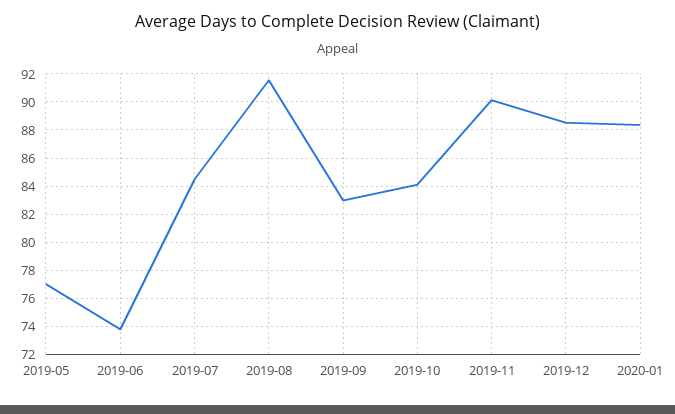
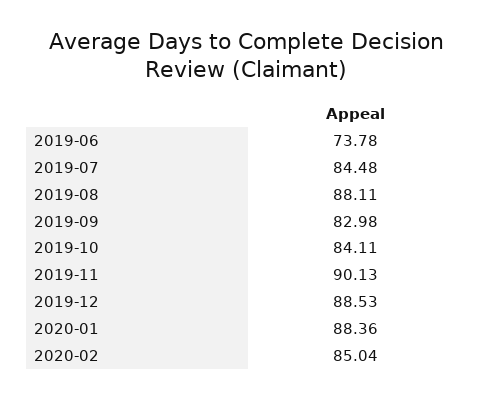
2019-05: 77 -> none
2019-08: 91.5 -> 88.11
2020-02: none -> 85.04

